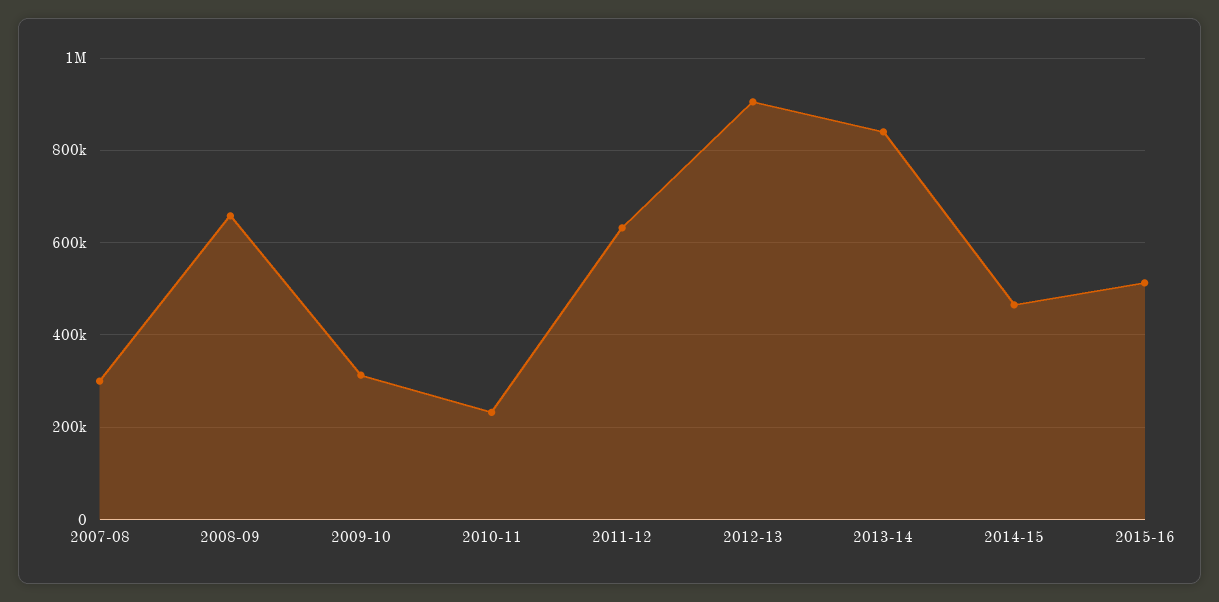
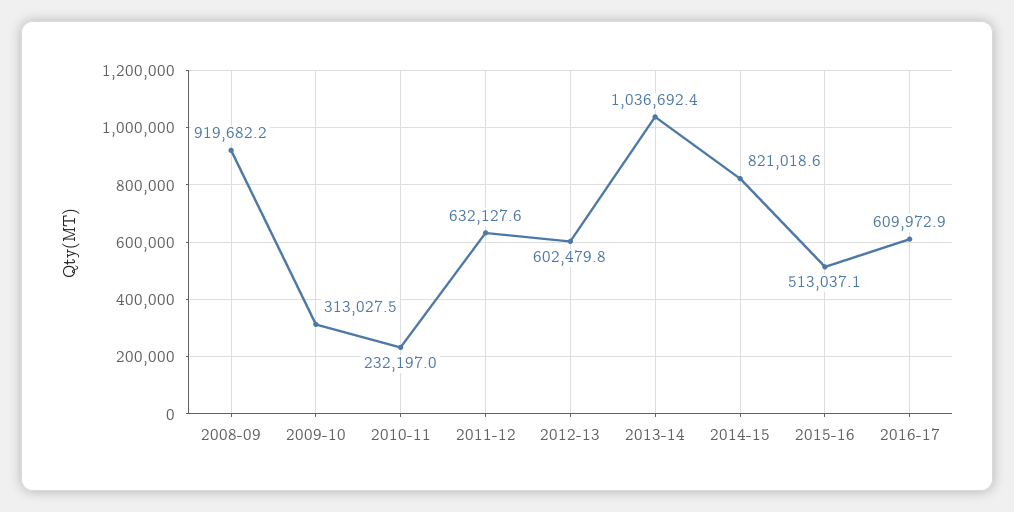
2007-08: 300000 -> none
2008-09: 660000 -> 919682.2
2012-13: 900000 -> 602479.8
2013-14: 840000 -> 1036692.4
2014-15: 460000 -> 821018.6
2016-17: none -> 609972.9

